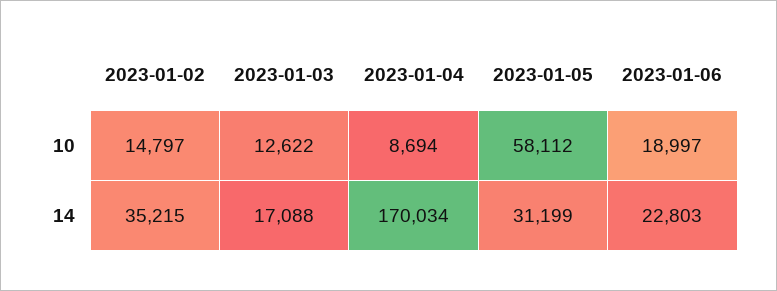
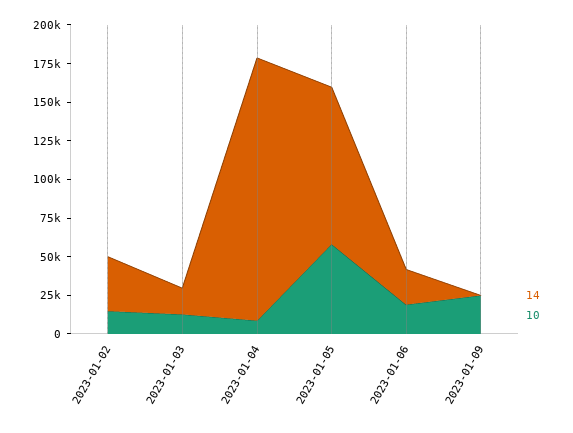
14, 2023-01-05: 31199 -> 100000
14, 2023-01-09: none -> 0
10, 2023-01-09: none -> 25000

